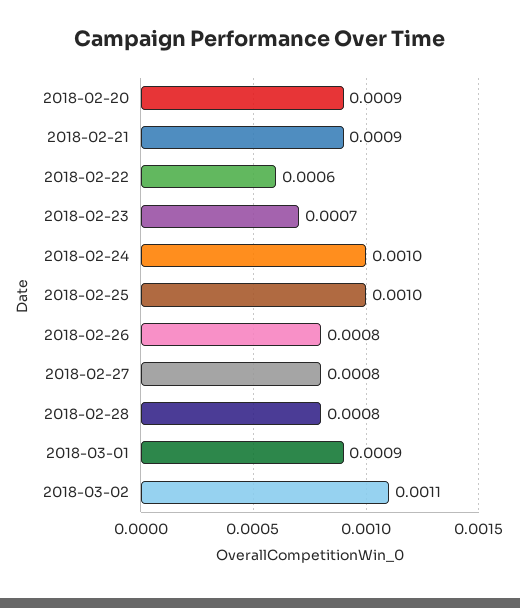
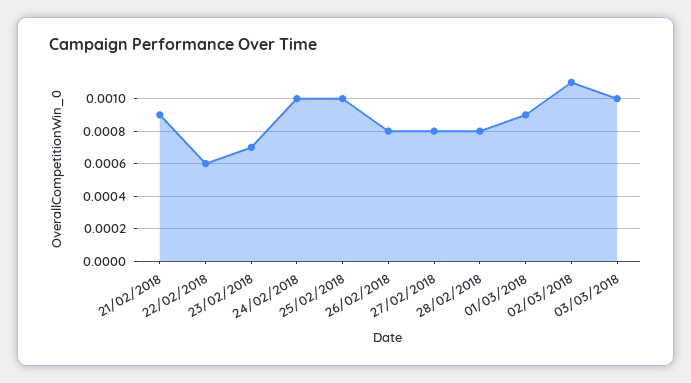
2018-02-20: 0.0009 -> none
03/03/2018: none -> 0.001

